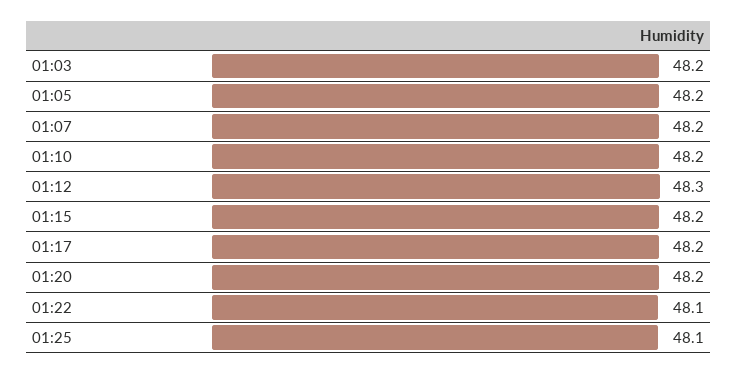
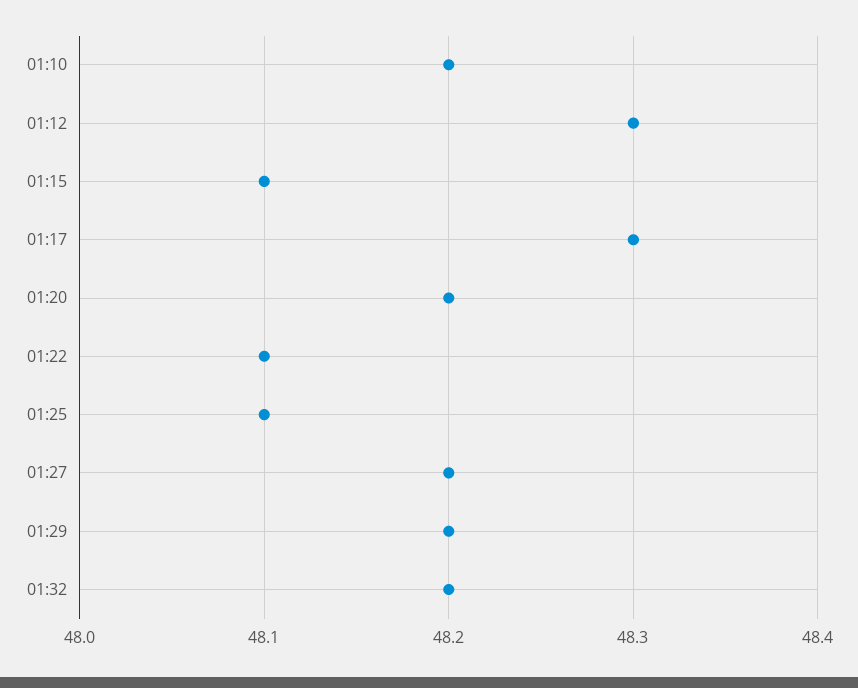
01:03: 48.2 -> none
01:05: 48.2 -> none
01:07: 48.2 -> none
01:15: 48.2 -> 48.1
01:17: 48.2 -> 48.3
01:27: none -> 48.2
01:29: none -> 48.2
01:32: none -> 48.2

